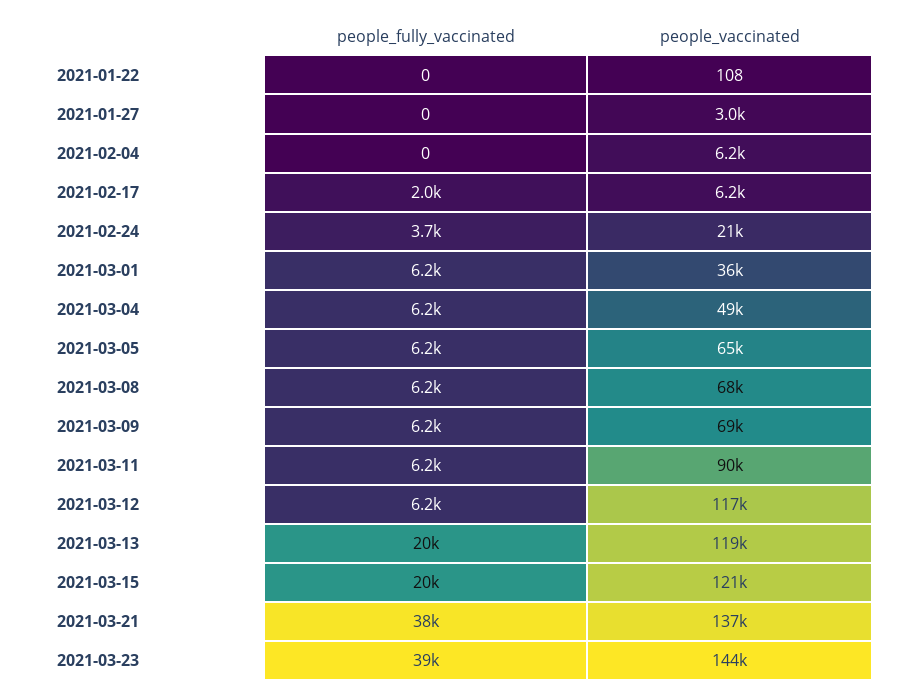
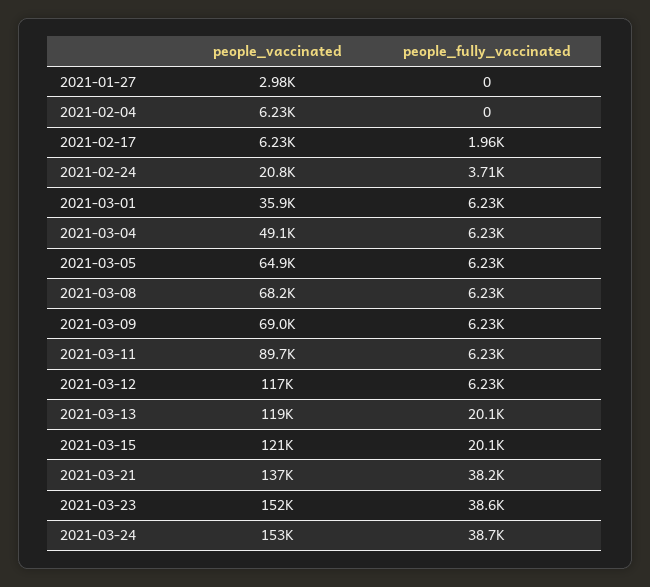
people_fully_vaccinated, 2021-01-22: 0 -> none
people_vaccinated, 2021-01-22: 108 -> none
people_vaccinated, 2021-03-23: 144000 -> 152000
people_vaccinated, 2021-03-24: none -> 153000
people_fully_vaccinated, 2021-03-24: none -> 38700

